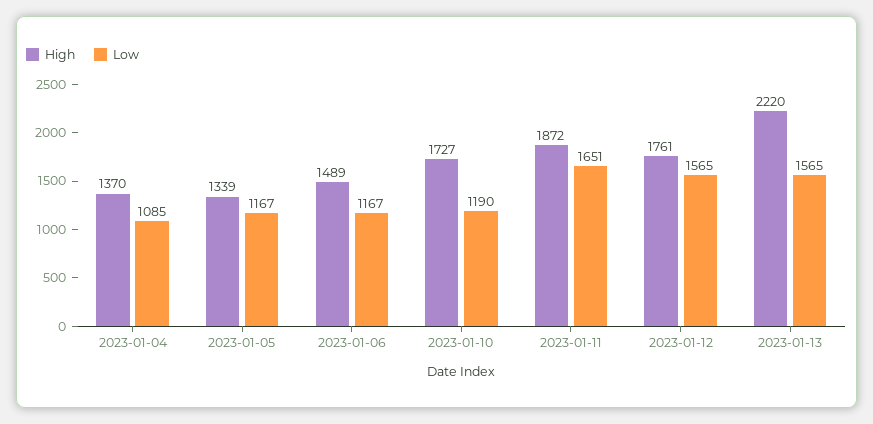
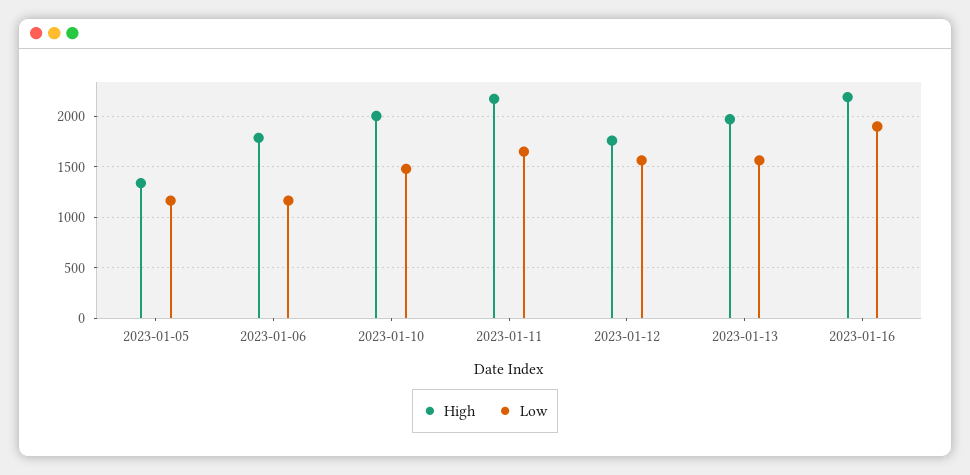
High, 2023-01-04: 1370 -> none
Low, 2023-01-04: 1085 -> none
High, 2023-01-06: 1489 -> 1800
High, 2023-01-10: 1727 -> 2000
Low, 2023-01-10: 1190 -> 1500
High, 2023-01-11: 1872 -> 2200
High, 2023-01-13: 2220 -> 2000
High, 2023-01-16: none -> 2200
Low, 2023-01-16: none -> 1900

